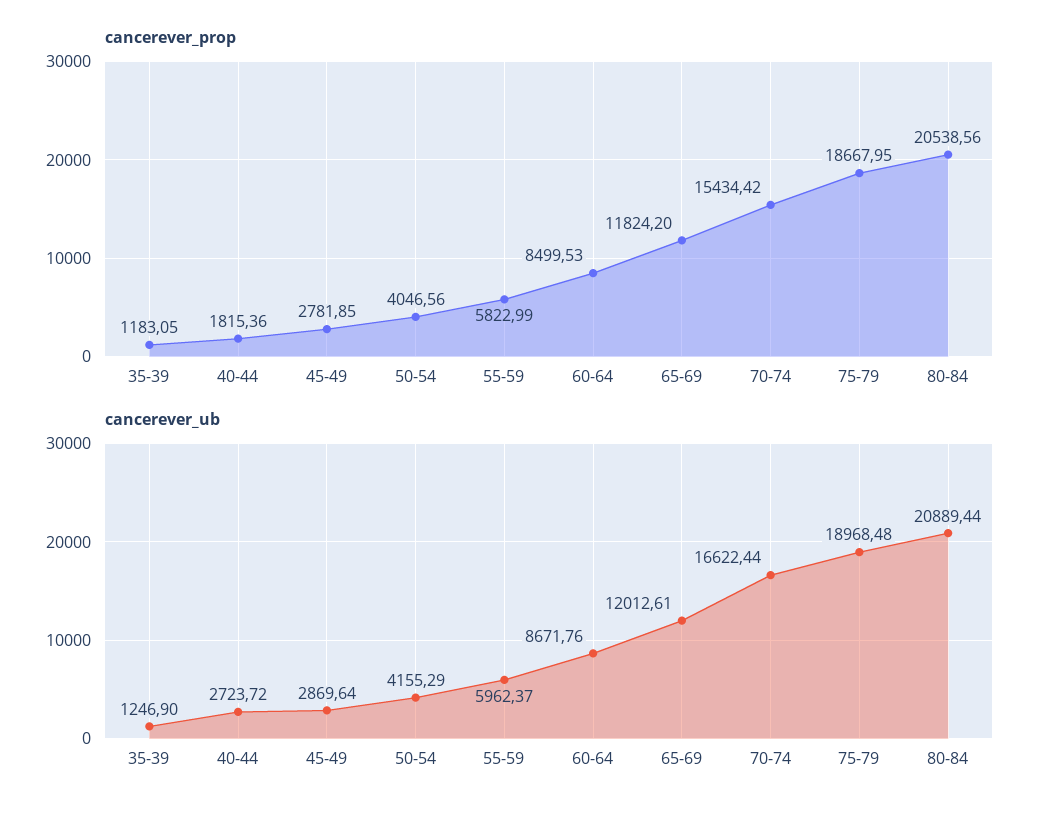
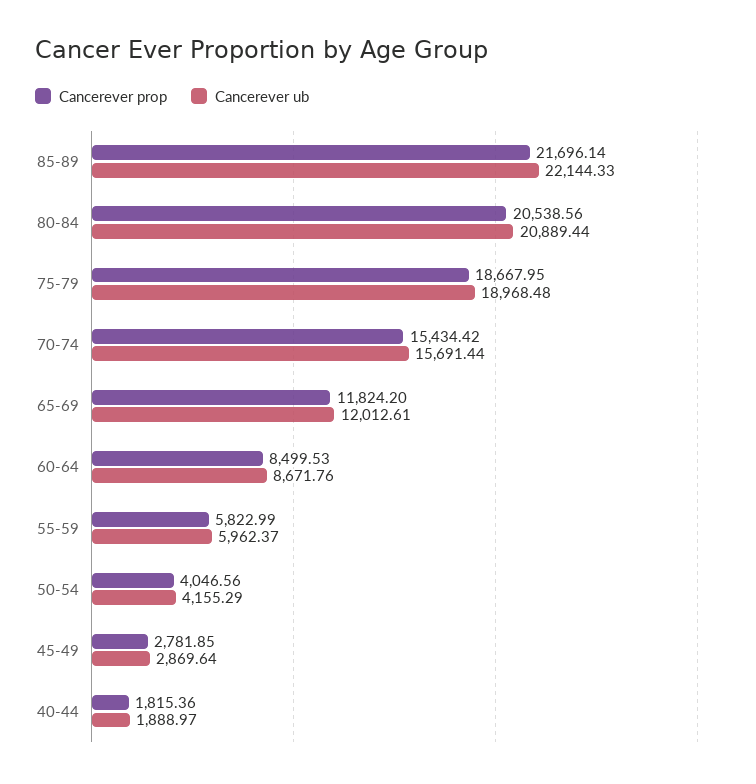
cancerever_prop, 35-39: 1183.05 -> none
cancerever_ub, 35-39: 1246.9 -> none
cancerever_ub, 40-44: 2723.72 -> 1888.97
cancerever_ub, 70-74: 16622.44 -> 15691.44
cancerever_prop, 85-89: none -> 21696.14
cancerever_ub, 85-89: none -> 22144.33

